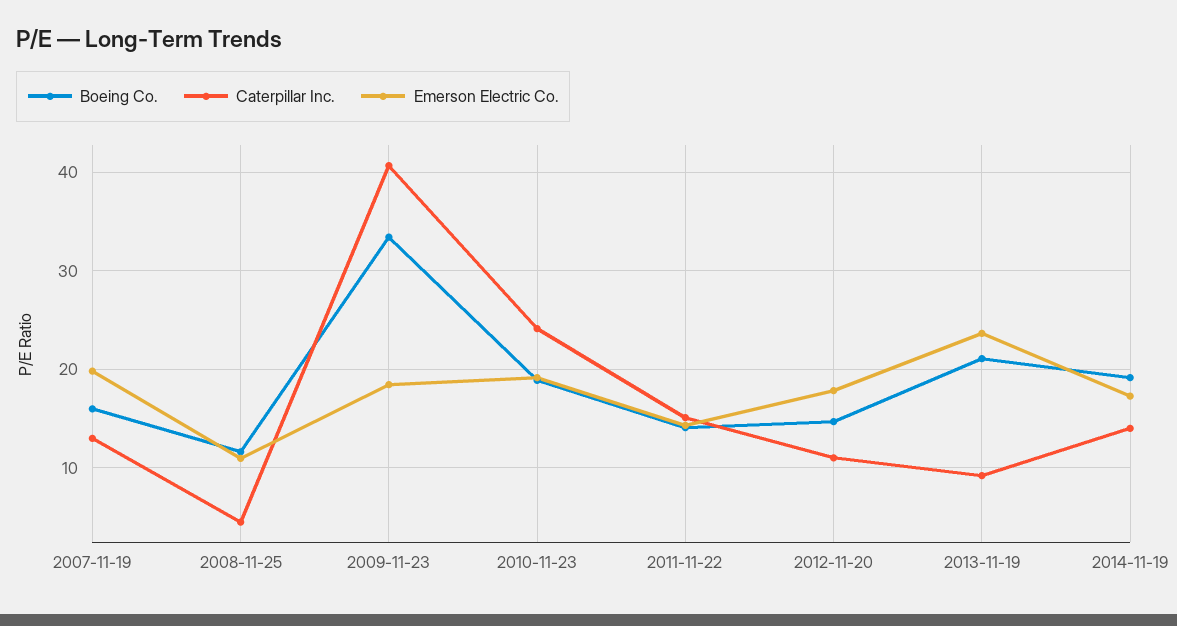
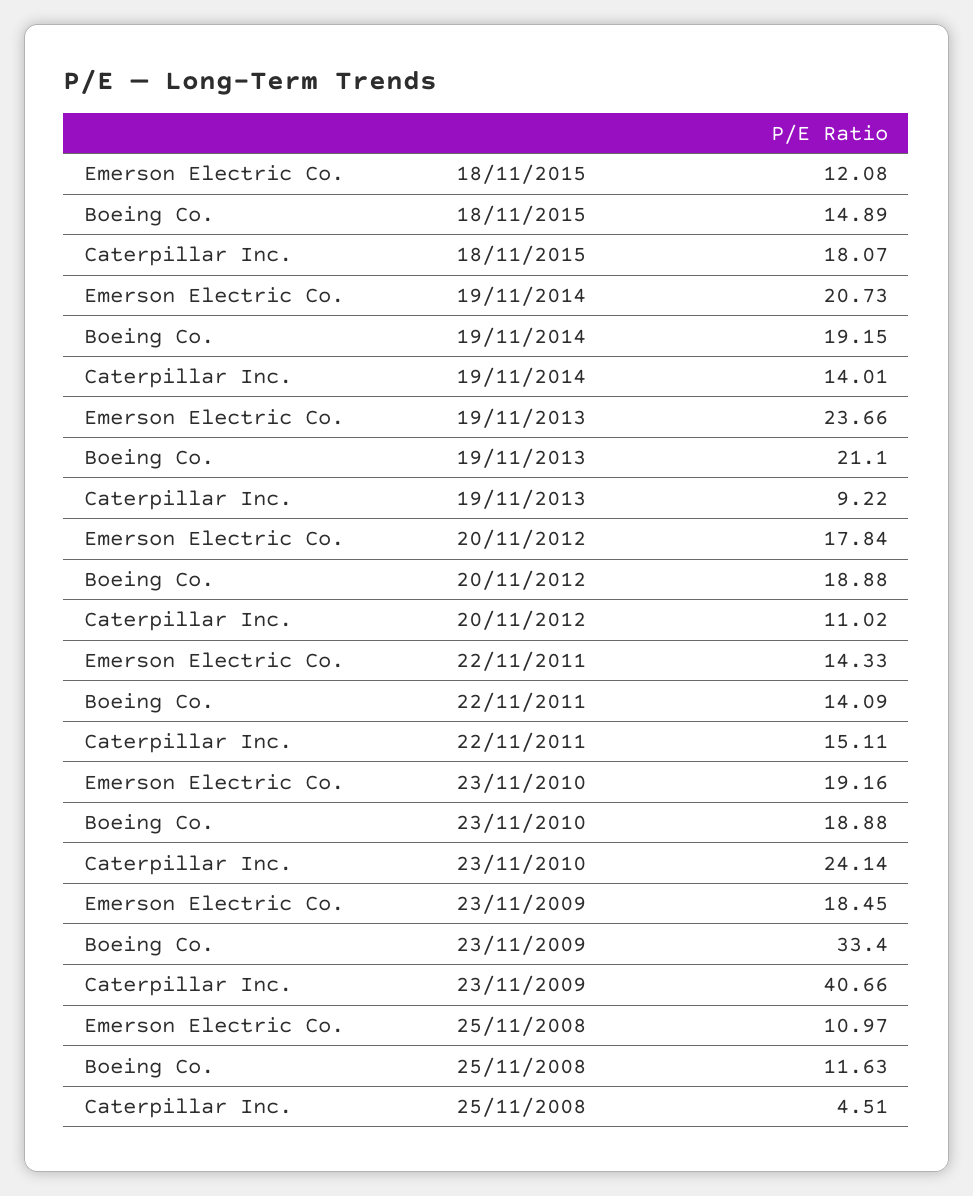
Boeing Co., 2007-11-19: 16 -> none
Caterpillar Inc., 2007-11-19: 13 -> none
Emerson Electric Co., 2007-11-19: 20 -> none
Boeing Co., 2012-11-20: 15 -> 18.88
Emerson Electric Co., 2014-11-19: 17 -> 20.73
Emerson Electric Co., 18/11/2015: none -> 12.08
Boeing Co., 18/11/2015: none -> 14.89
Caterpillar Inc., 18/11/2015: none -> 18.07

